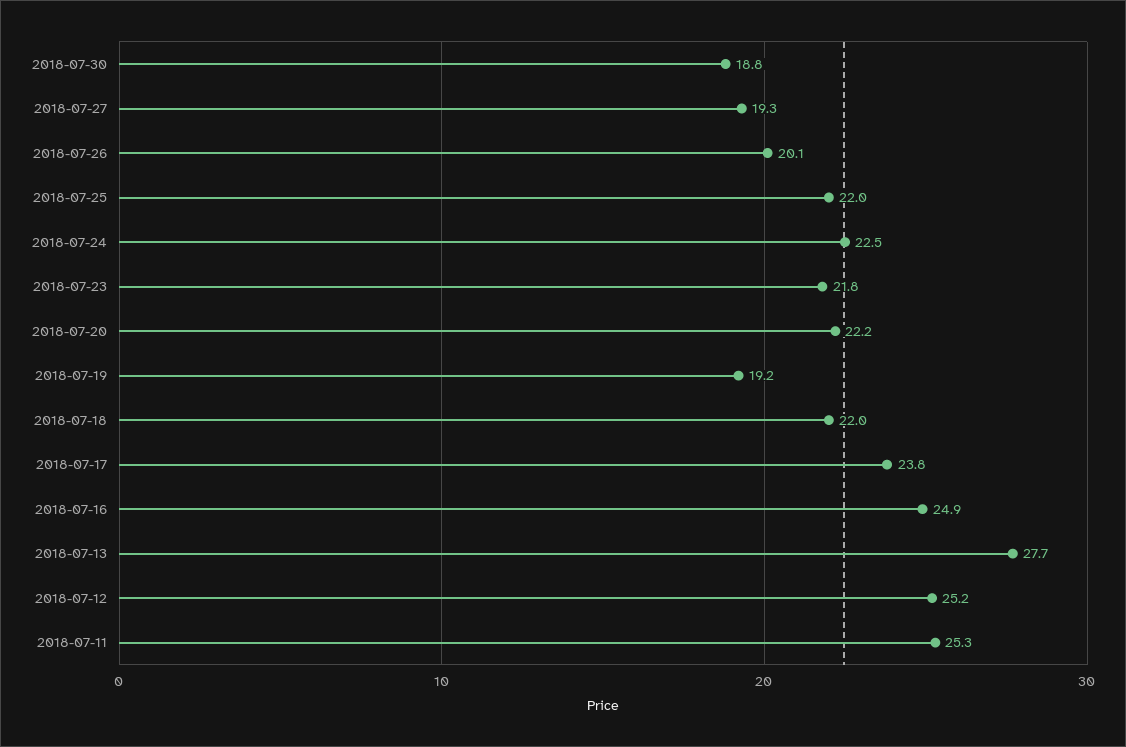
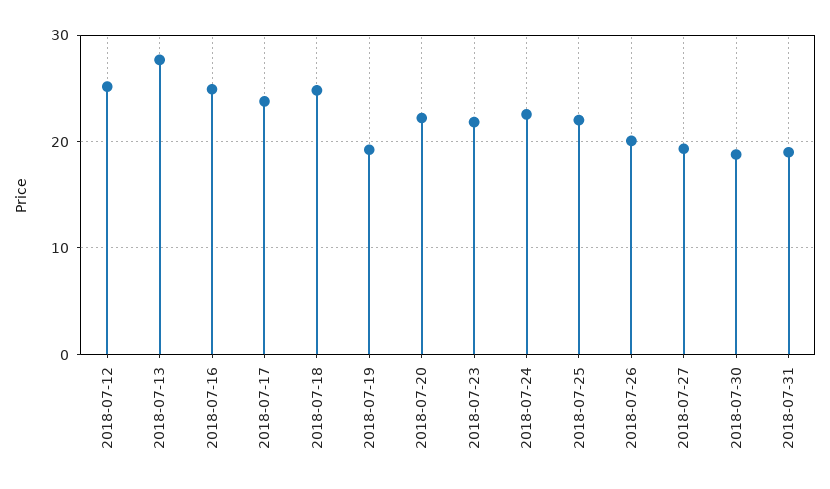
2018-07-18: 22 -> 25
2018-07-11: 25.3 -> none
2018-07-31: none -> 19

